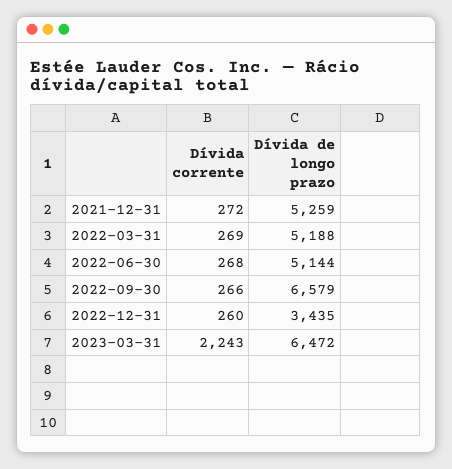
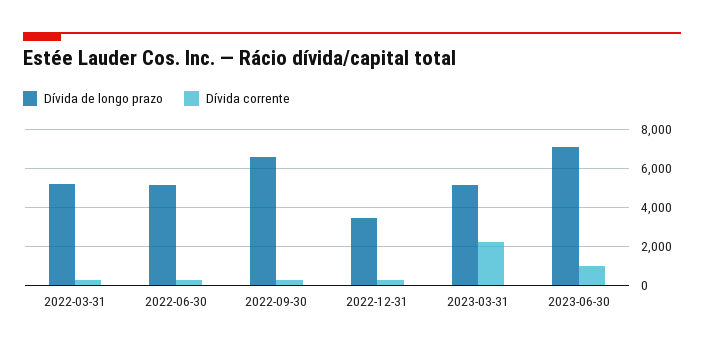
Dívida corrente, 2021-12-31: 272 -> none
Dívida de longo prazo, 2021-12-31: 5259 -> none
Dívida de longo prazo, 2023-03-31: 6472 -> 5000
Dívida de longo prazo, 2023-06-30: none -> 7000
Dívida corrente, 2023-06-30: none -> 1000

